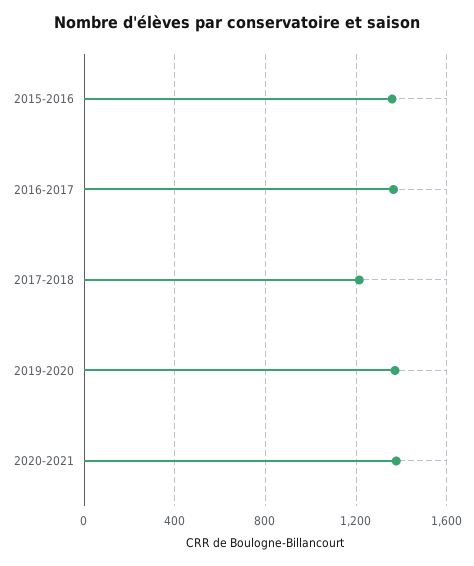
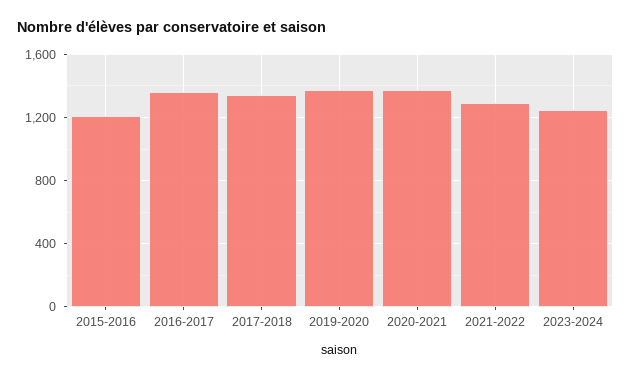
2015-2016: 1350 -> 1200
2017-2018: 1200 -> 1350
2021-2022: none -> 1300
2023-2024: none -> 1250

